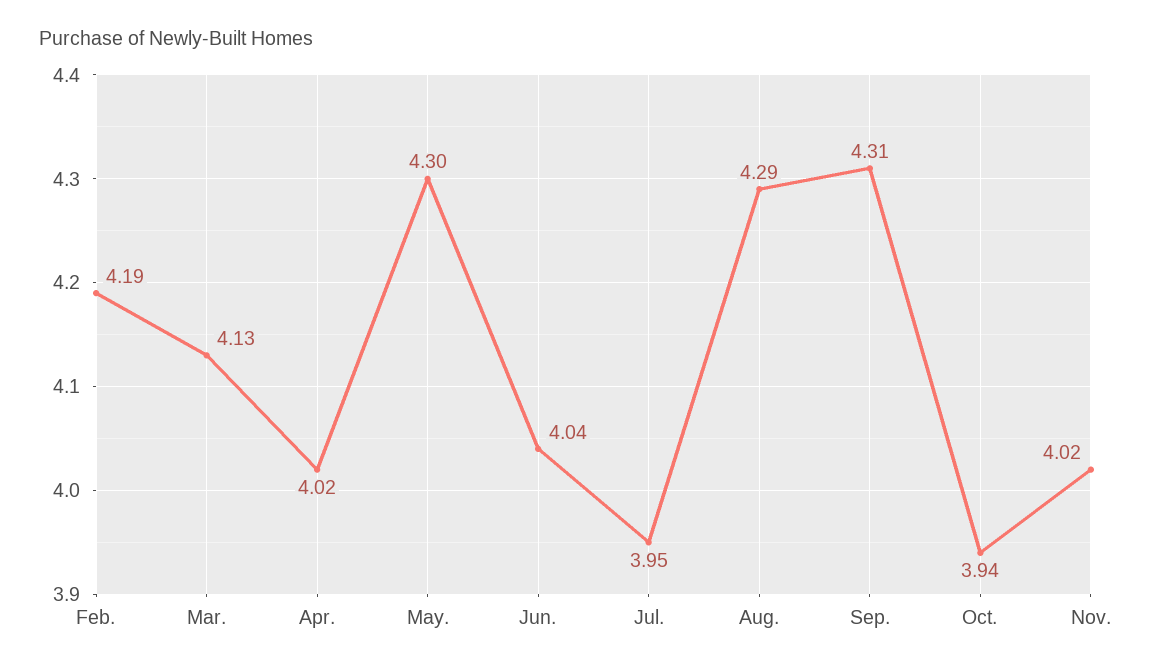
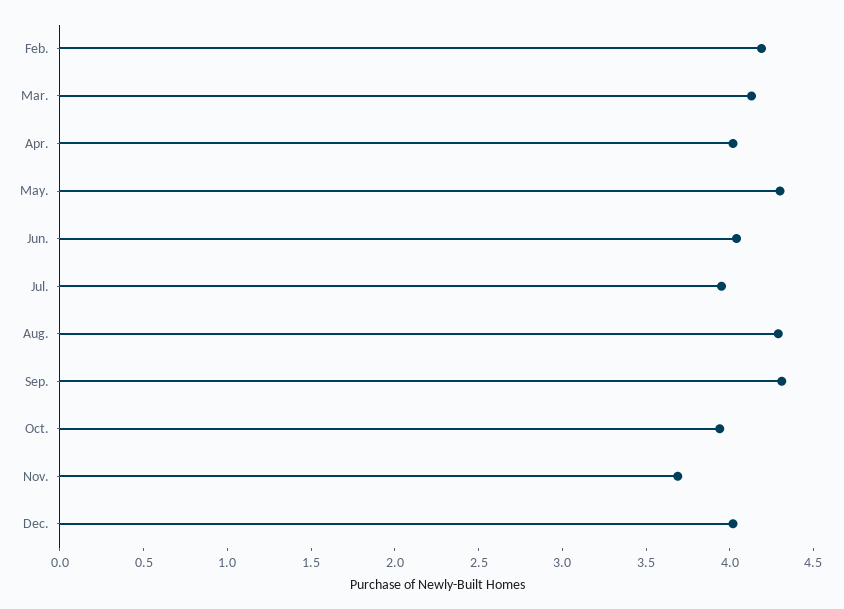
Nov.: 4.02 -> 3.7
Dec.: none -> 4

